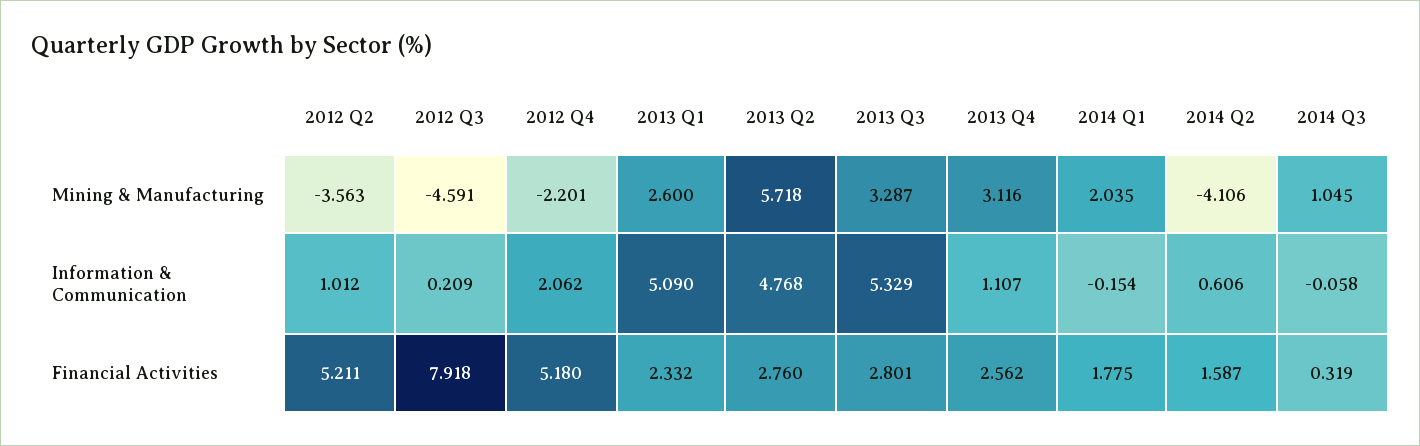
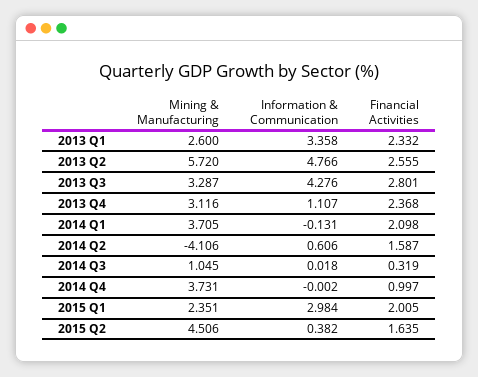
2012 Q2, Mining & Manufacturing: -3.563 -> none
2012 Q3, Mining & Manufacturing: -4.591 -> none
2012 Q4, Mining & Manufacturing: -2.201 -> none
2013 Q2, Mining & Manufacturing: 5.718 -> 5.72
2014 Q1, Mining & Manufacturing: 2.035 -> 3.705
2012 Q2, Information & Communication: 1.012 -> none
2012 Q3, Information & Communication: 0.209 -> none
2012 Q4, Information & Communication: 2.062 -> none
2013 Q1, Information & Communication: 5.09 -> 3.358
2013 Q2, Information & Communication: 4.768 -> 4.766
2013 Q3, Information & Communication: 5.329 -> 4.276
2014 Q1, Information & Communication: -0.154 -> -0.131
2014 Q3, Information & Communication: -0.058 -> 0.018
2012 Q2, Financial Activities: 5.211 -> none
2012 Q3, Financial Activities: 7.918 -> none
2012 Q4, Financial Activities: 5.18 -> none
2013 Q2, Financial Activities: 2.76 -> 2.555
2013 Q4, Financial Activities: 2.562 -> 2.368
2014 Q1, Financial Activities: 1.775 -> 2.098
2014 Q4, Mining & Manufacturing: none -> 3.731
2014 Q4, Information & Communication: none -> -0.002
2014 Q4, Financial Activities: none -> 0.997
2015 Q1, Mining & Manufacturing: none -> 2.351
2015 Q1, Information & Communication: none -> 2.984
2015 Q1, Financial Activities: none -> 2.005
2015 Q2, Mining & Manufacturing: none -> 4.506
2015 Q2, Information & Communication: none -> 0.382
2015 Q2, Financial Activities: none -> 1.635

